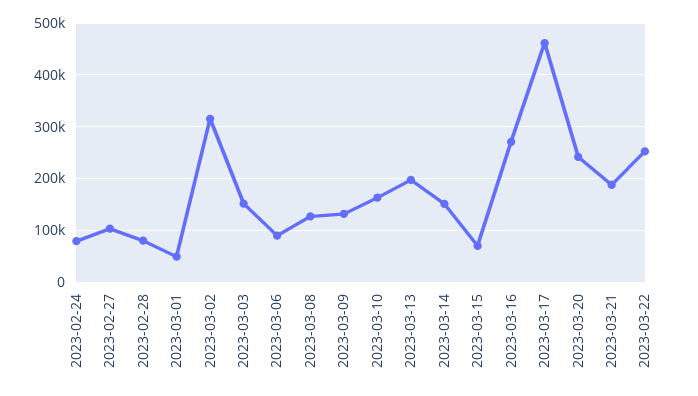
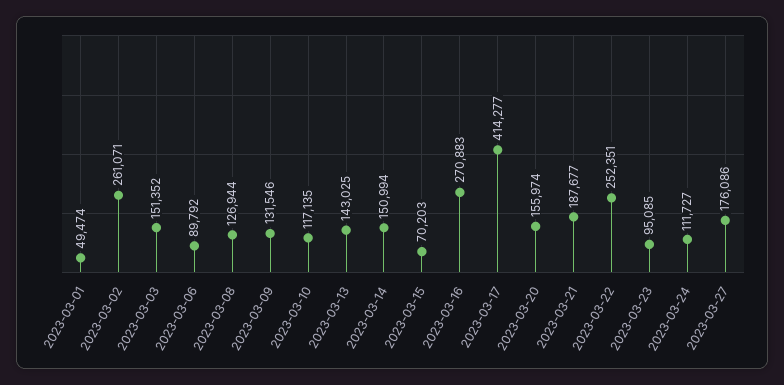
2023-02-24: 80000 -> none
2023-02-27: 100000 -> none
2023-02-28: 80000 -> none
2023-03-02: 320000 -> 261071
2023-03-10: 160000 -> 117135
2023-03-13: 200000 -> 143025
2023-03-17: 460000 -> 414277
2023-03-20: 240000 -> 155974
2023-03-23: none -> 95085
2023-03-24: none -> 111727
2023-03-27: none -> 176086

